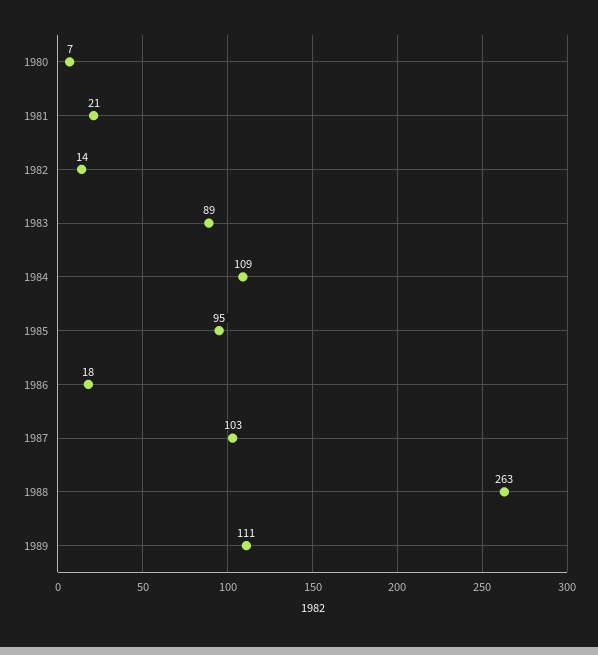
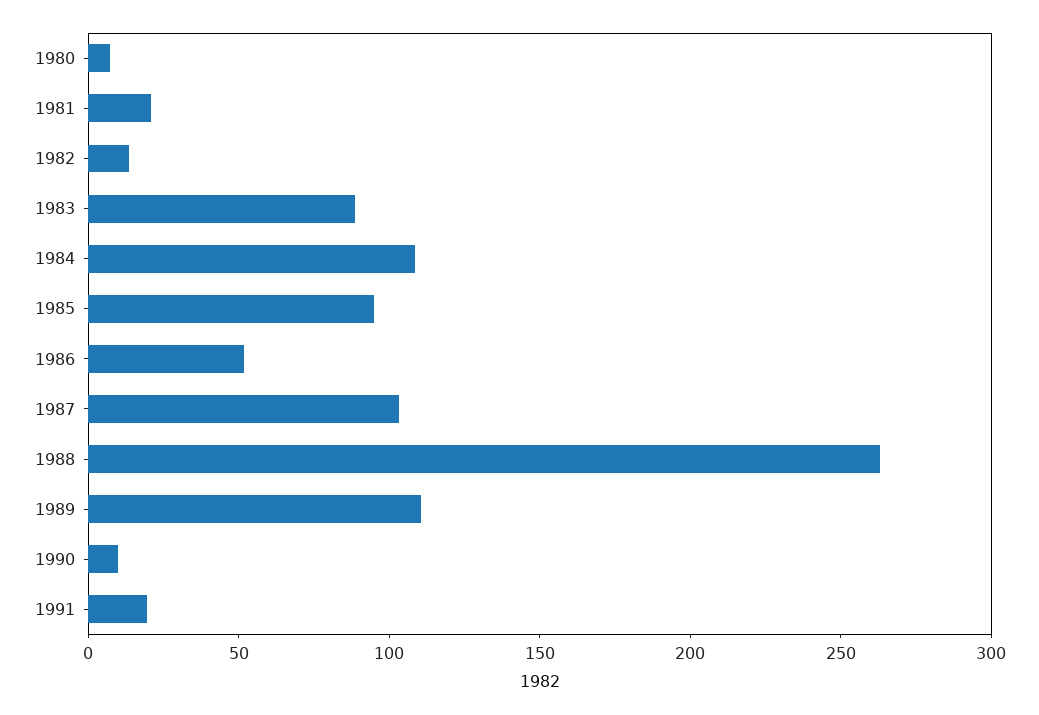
1986: 18 -> 50
1990: none -> 10
1991: none -> 20

